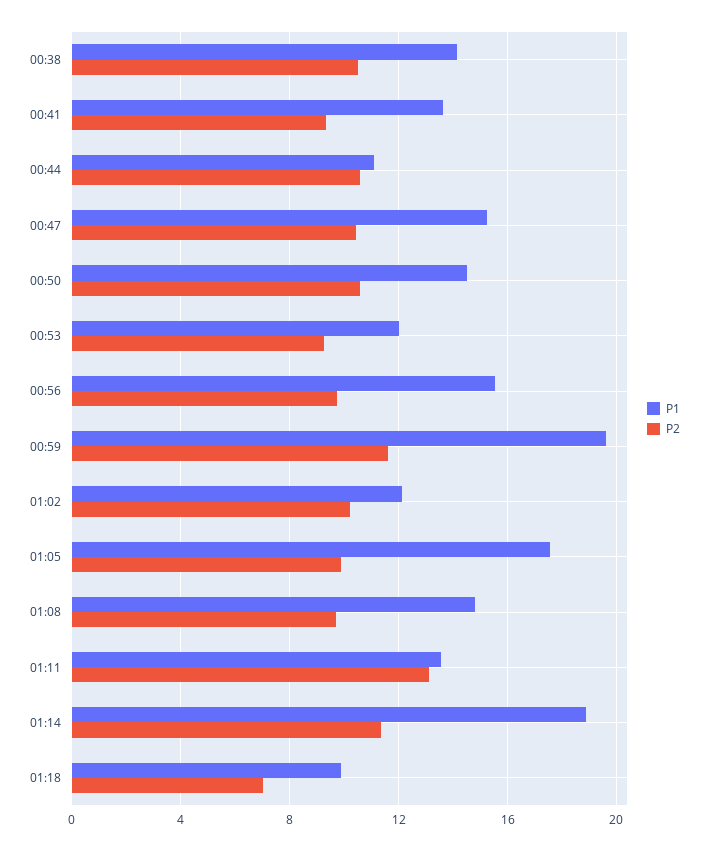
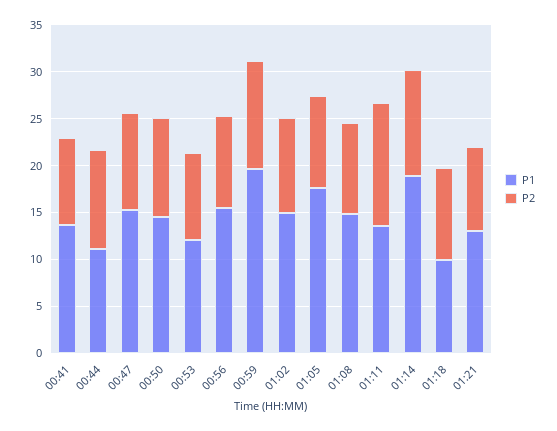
P1, 00:38: 14 -> none
P2, 00:38: 10.5 -> none
P1, 01:02: 12 -> 15
P2, 01:18: 7 -> 10
P1, 01:21: none -> 13
P2, 01:21: none -> 9

